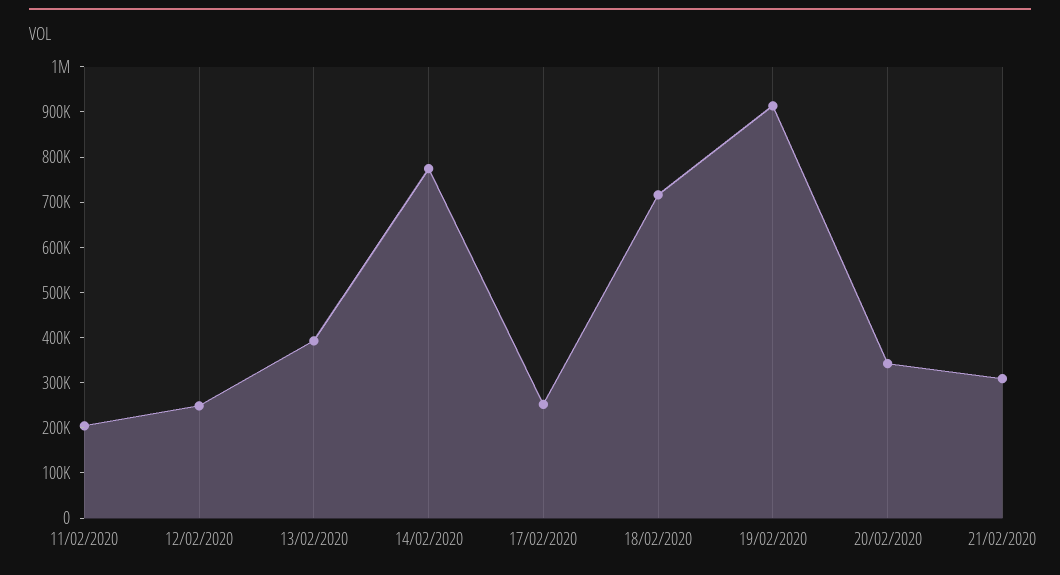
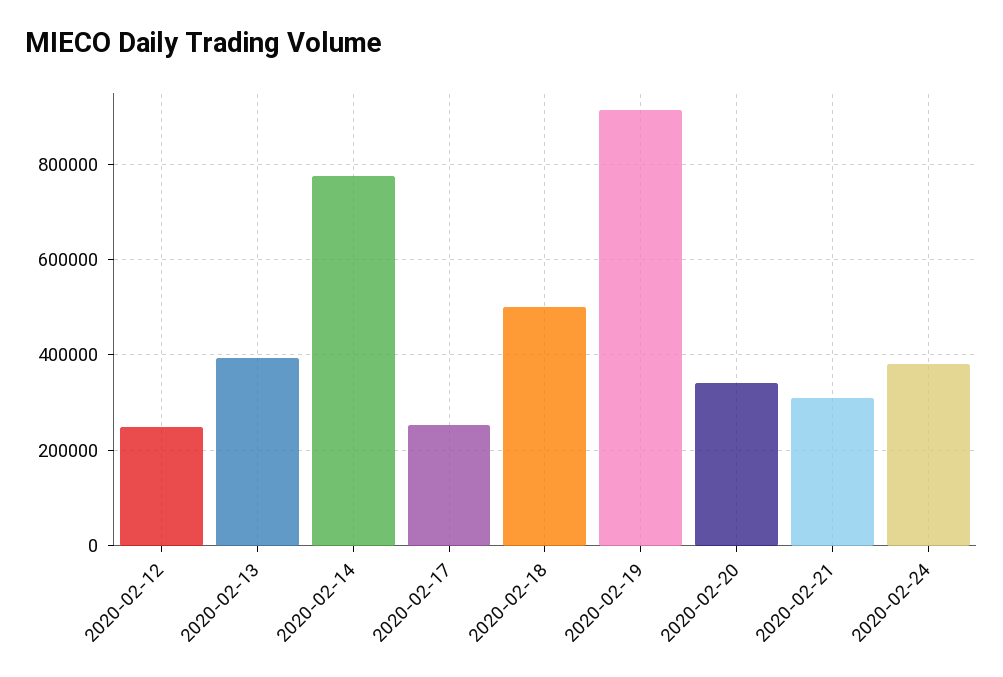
11/02/2020: 200000 -> none
18/02/2020: 720000 -> 500000
2020-02-24: none -> 380000

